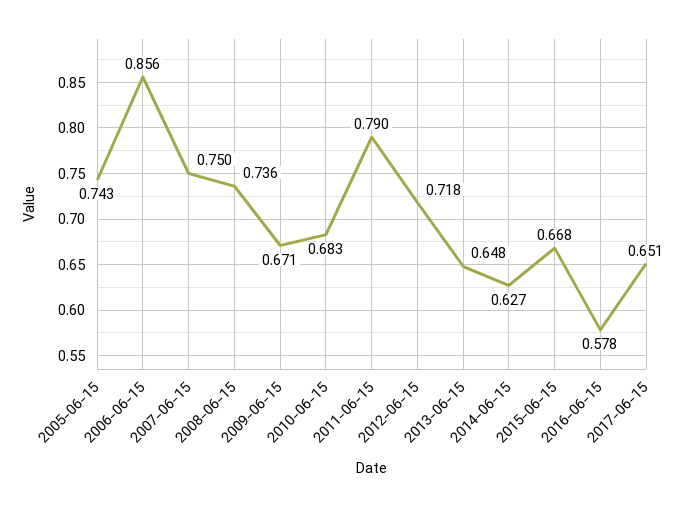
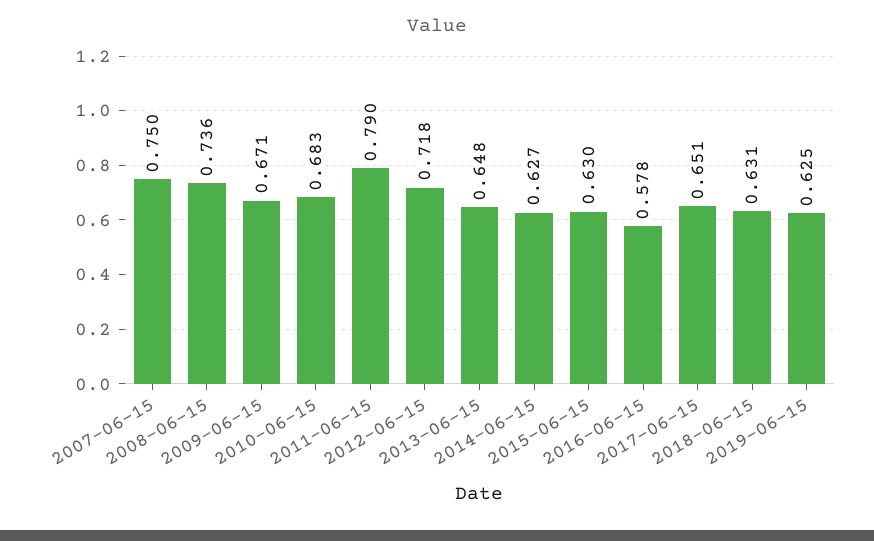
2005-06-15: 0.743 -> none
2006-06-15: 0.856 -> none
2015-06-15: 0.668 -> 0.63
2018-06-15: none -> 0.631
2019-06-15: none -> 0.625

